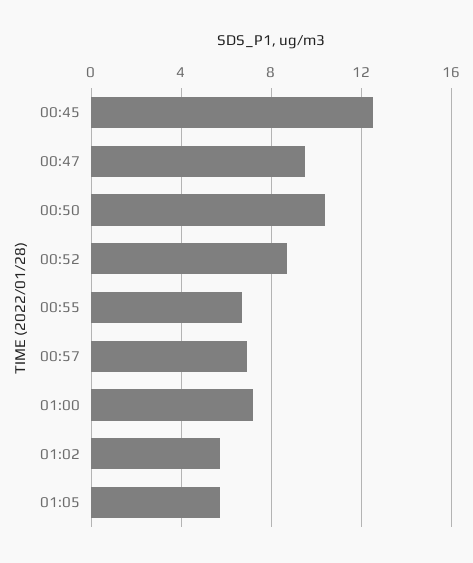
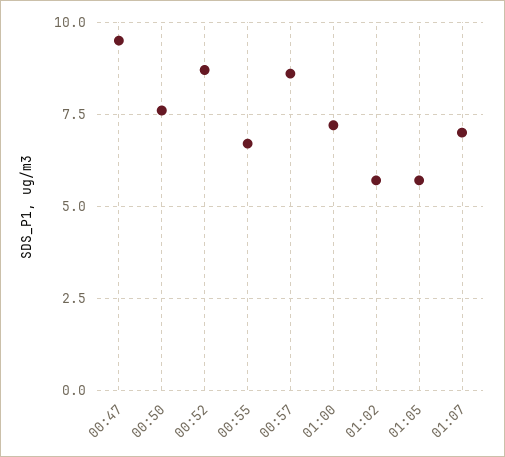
00:45: 12.5 -> none
00:50: 10.5 -> 7.5
00:57: 7 -> 8.5
01:07: none -> 7

